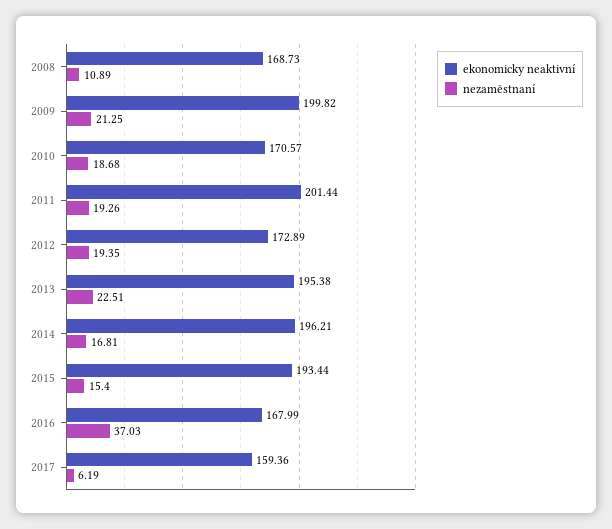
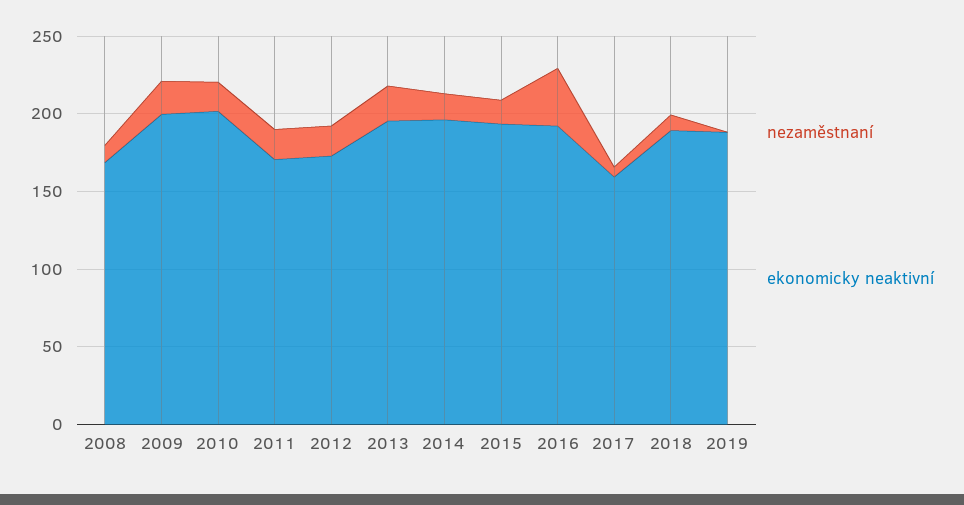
ekonomicky neaktivní, 2010: 170.57 -> 200
ekonomicky neaktivní, 2011: 201.44 -> 170
ekonomicky neaktivní, 2016: 167.99 -> 190
nezaměstnaní, 2018: none -> 10
ekonomicky neaktivní, 2018: none -> 190
nezaměstnaní, 2019: none -> 0
ekonomicky neaktivní, 2019: none -> 190

